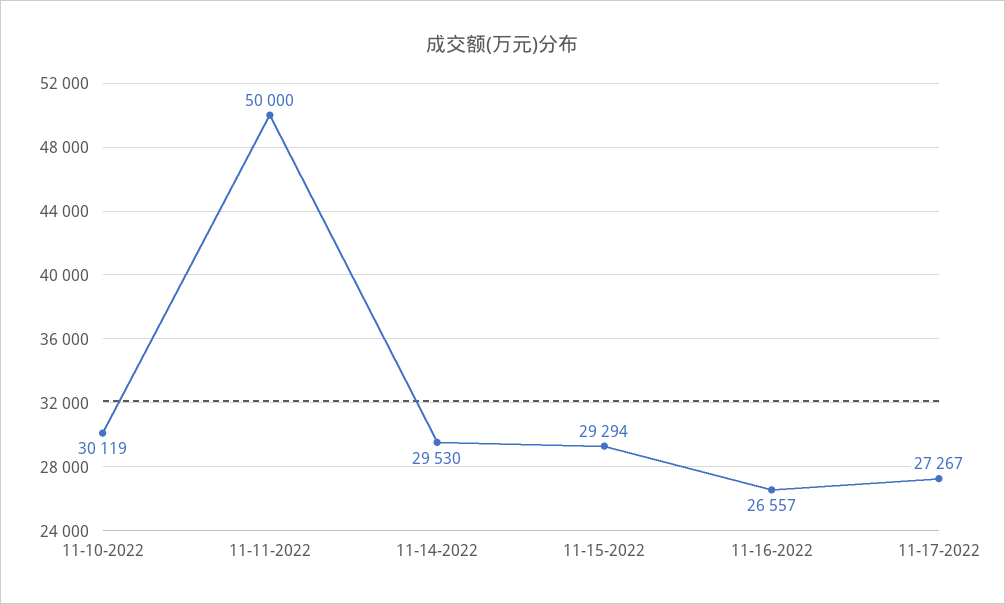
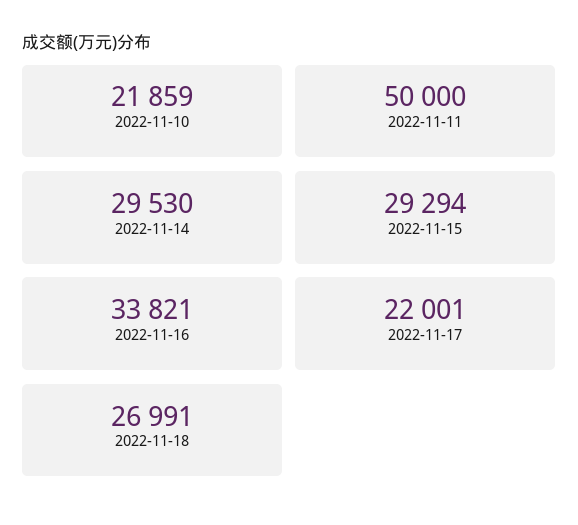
11-10-2022: 30119 -> 21859
11-16-2022: 26557 -> 33821
11-17-2022: 27267 -> 22001
2022-11-18: none -> 26991

